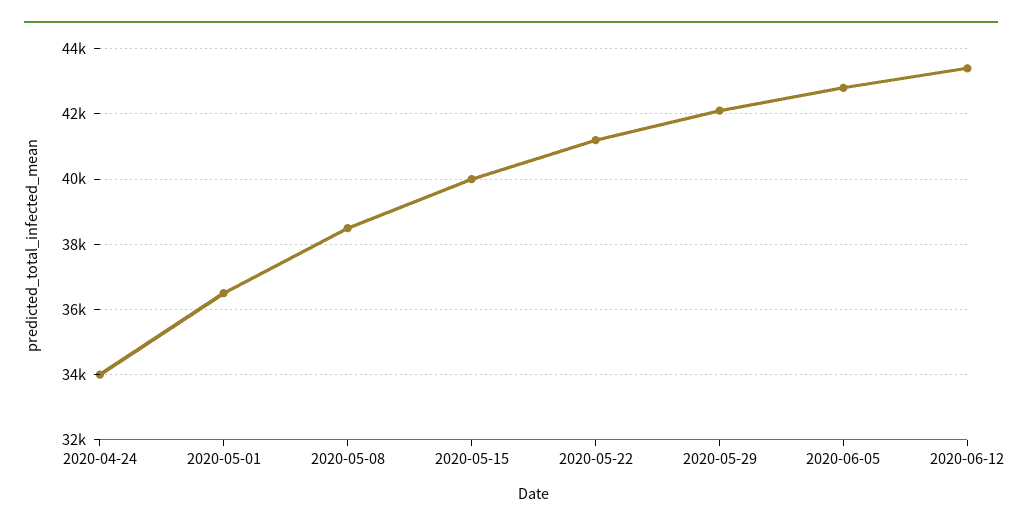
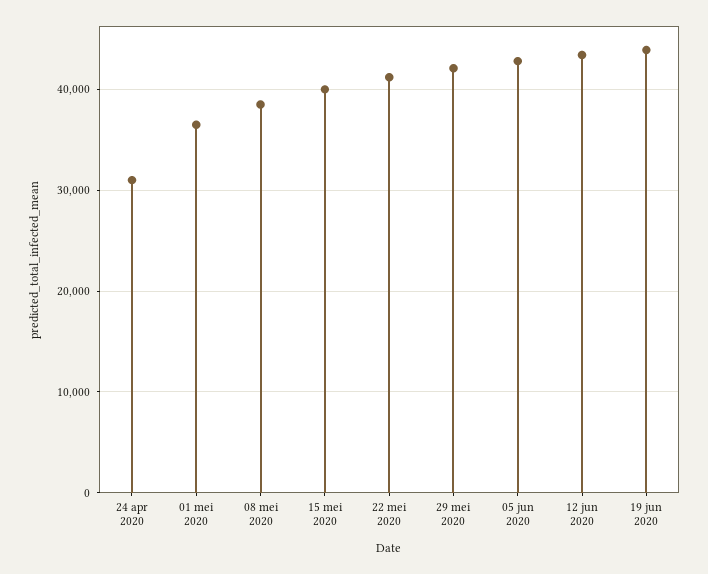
2020-04-24: 34000 -> 31000
19 jun 2020: none -> 44000

